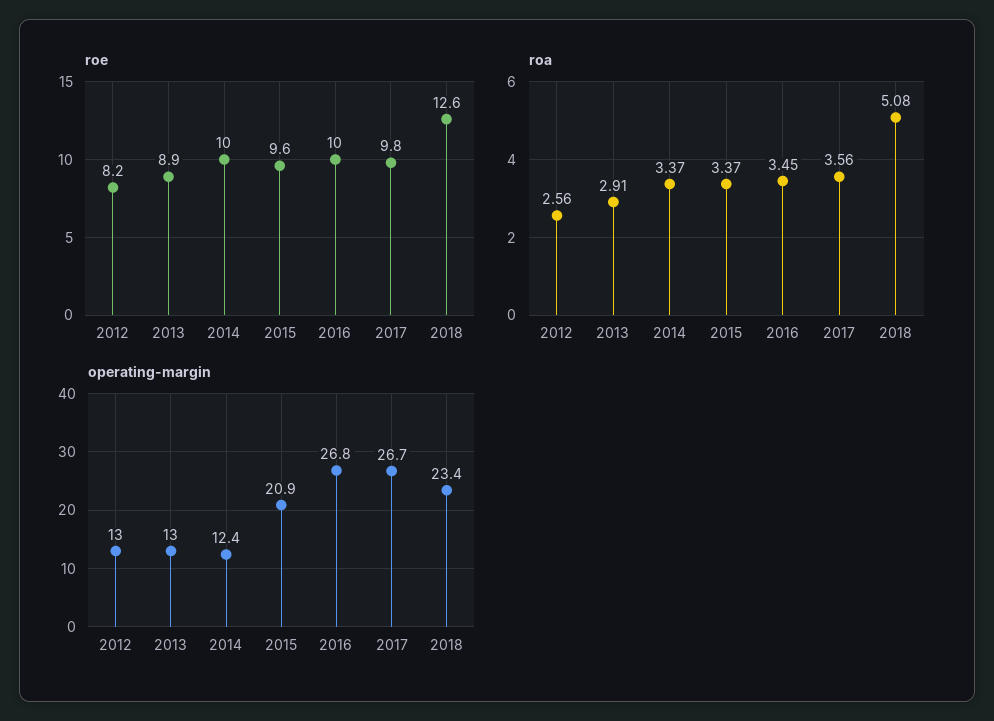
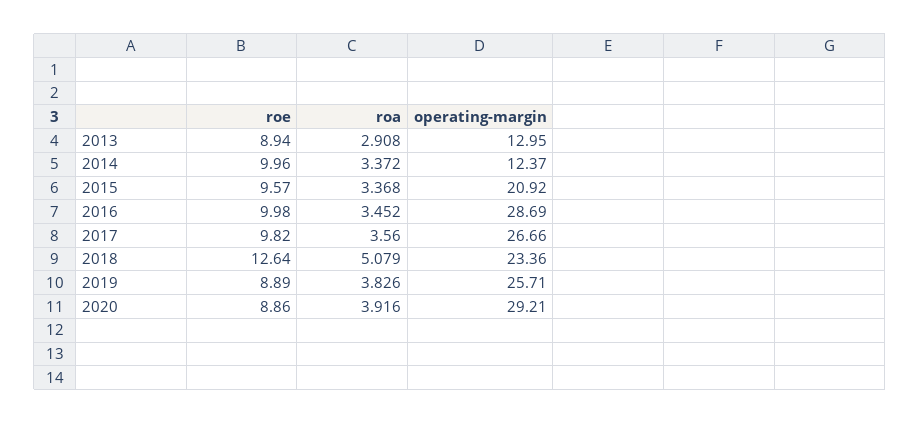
roe, 2012: 8.2 -> none
roa, 2012: 2.56 -> none
operating-margin, 2012: 13 -> none
operating-margin, 2016: 26.8 -> 28.69
roe, 2019: none -> 8.89
roa, 2019: none -> 3.826
operating-margin, 2019: none -> 25.71
roe, 2020: none -> 8.86
roa, 2020: none -> 3.916
operating-margin, 2020: none -> 29.21

